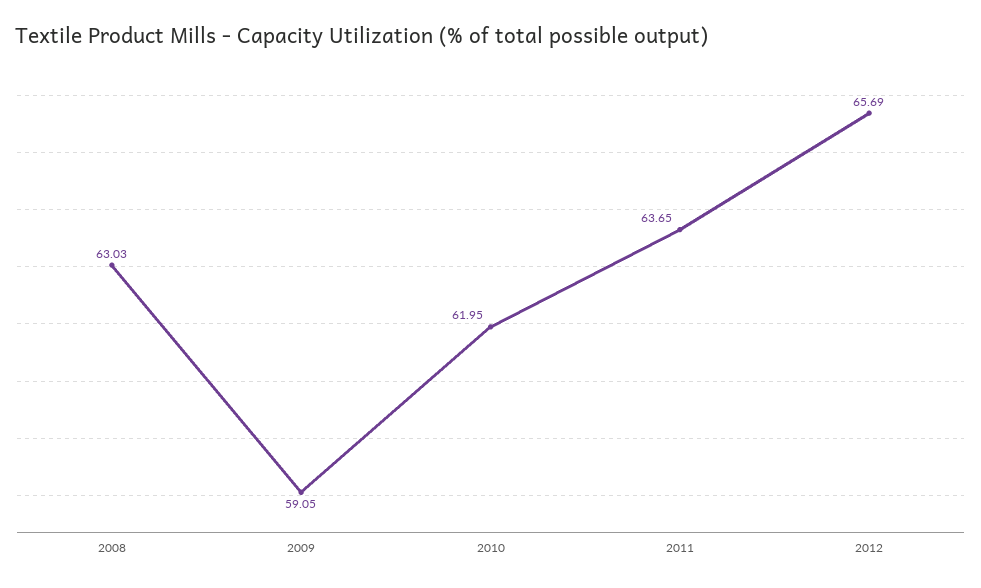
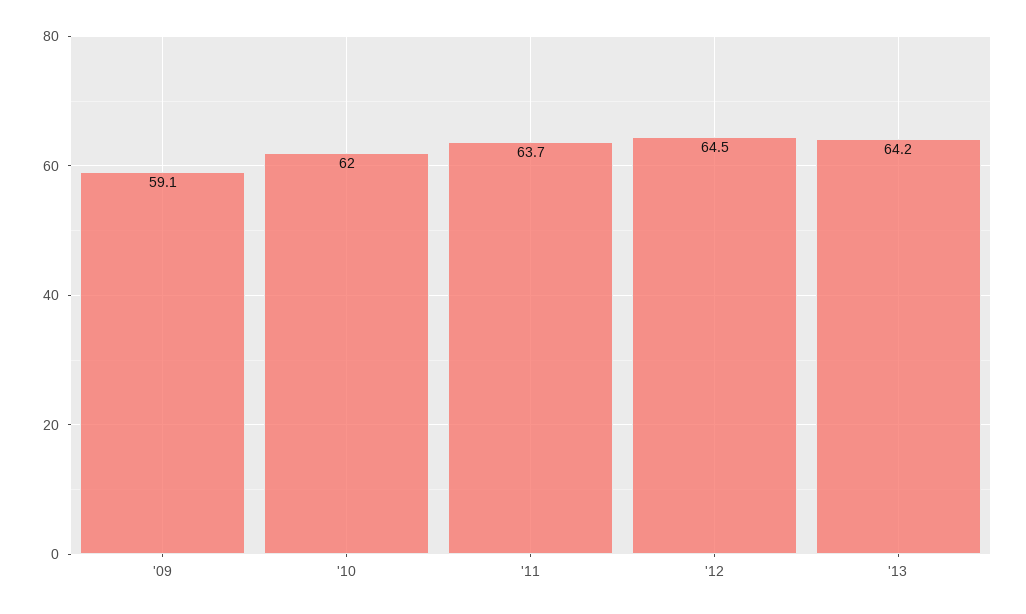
2008: 63.03 -> none
2012: 65.69 -> 64.5
'13: none -> 64.2

